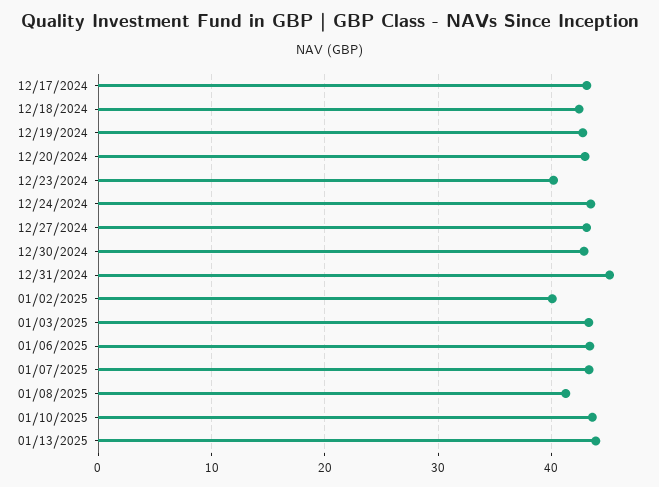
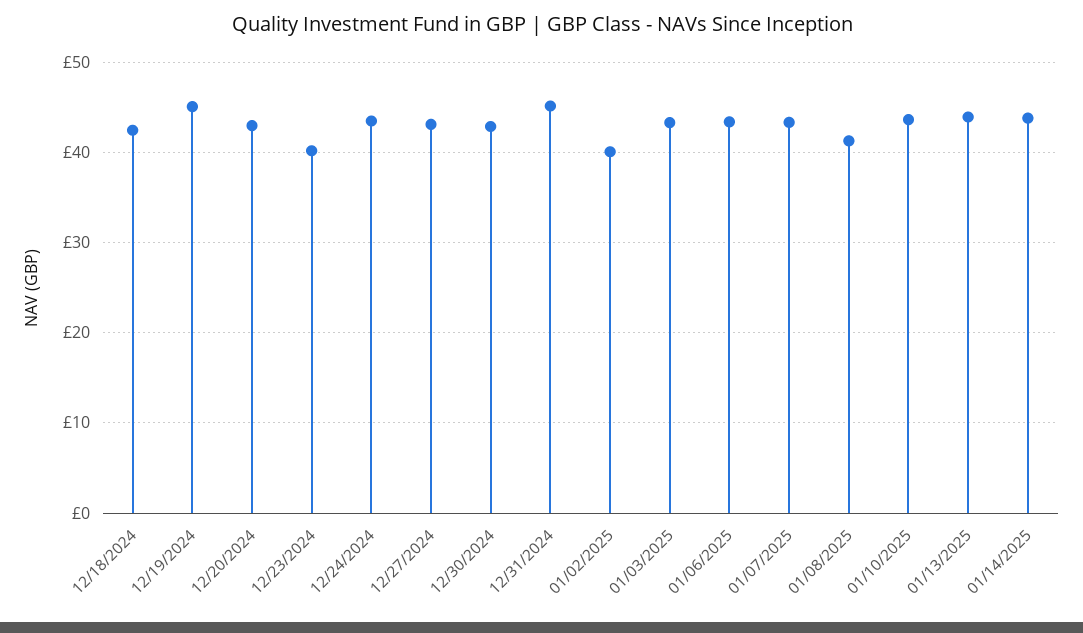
12/17/2024: 43 -> none
12/19/2024: 43 -> 45
01/14/2025: none -> 44

